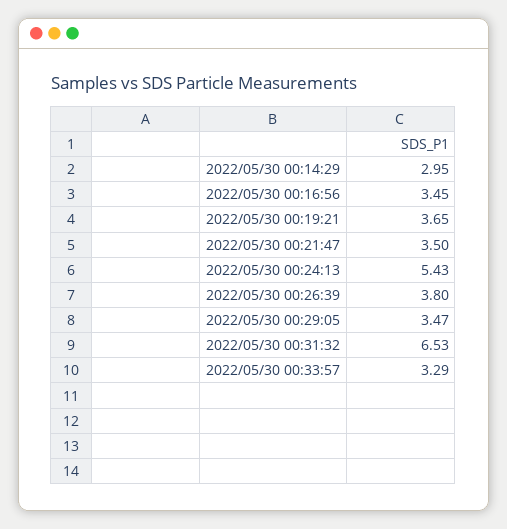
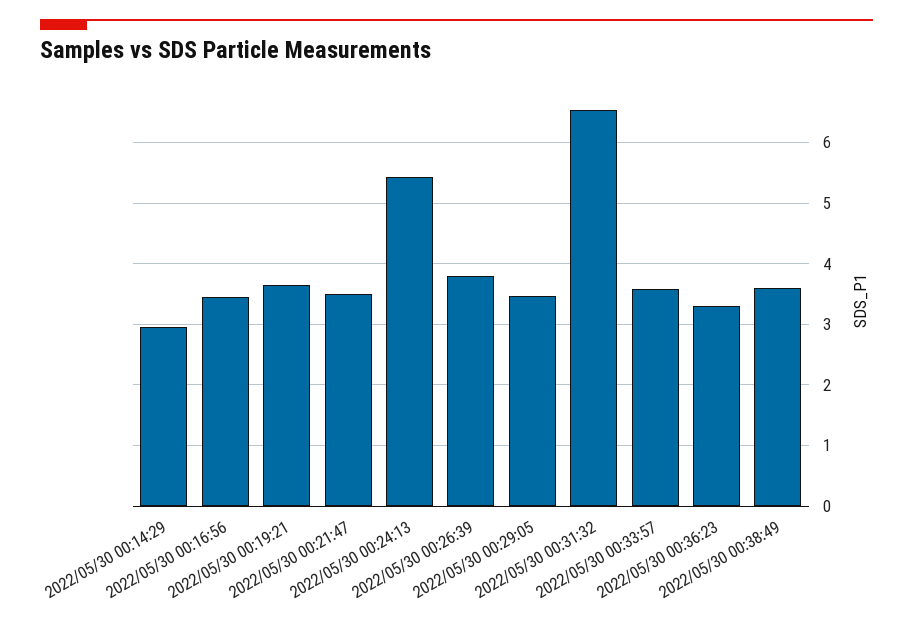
2022/05/30 00:33:57: 3.29 -> 3.6
2022/05/30 00:36:23: none -> 3.3
2022/05/30 00:38:49: none -> 3.6

